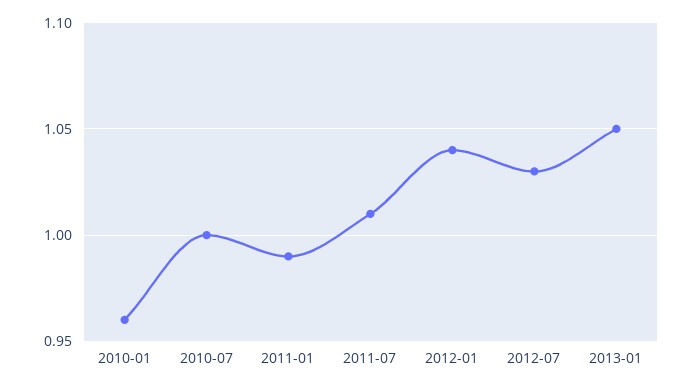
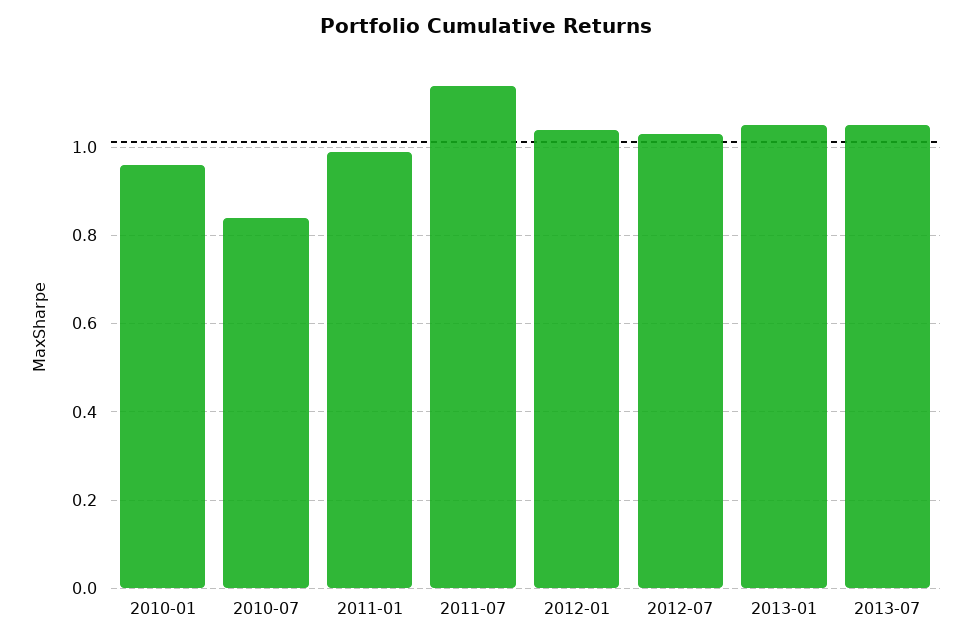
2010-07: 1 -> 0.85
2011-07: 1.01 -> 1.15
2013-07: none -> 1.05

